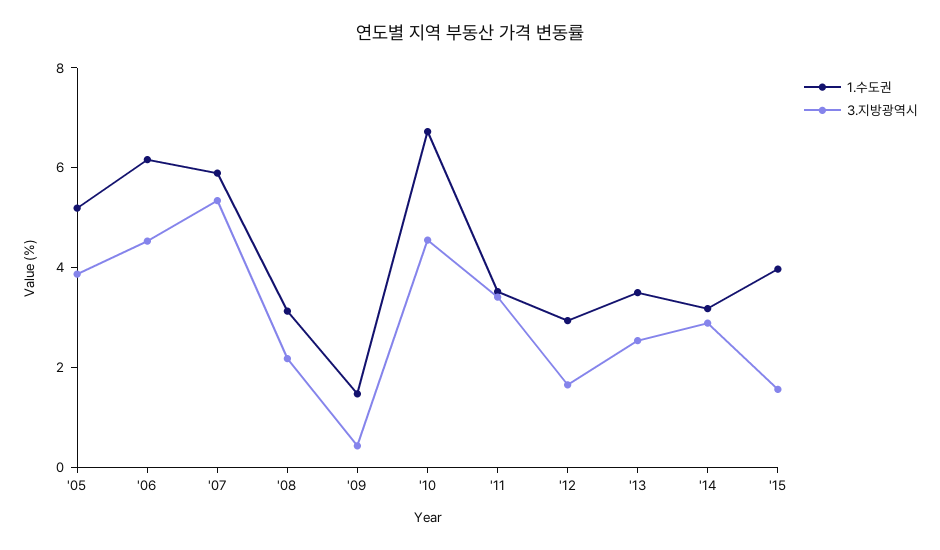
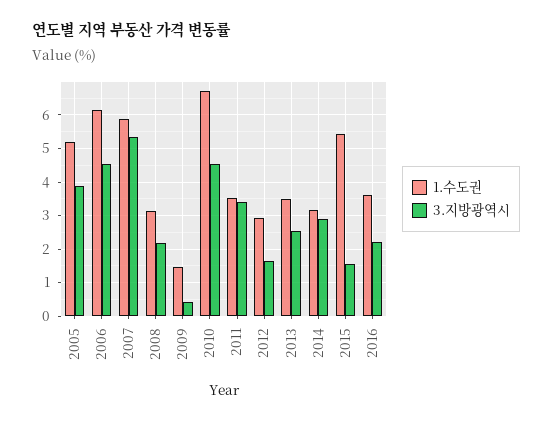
1.수도권, '15: 4 -> 5.4
1.수도권, 2016: none -> 3.6
3.지방광역시, 2016: none -> 2.2

